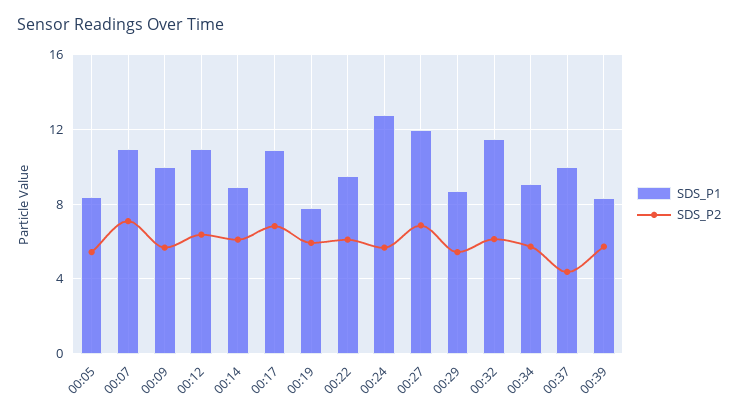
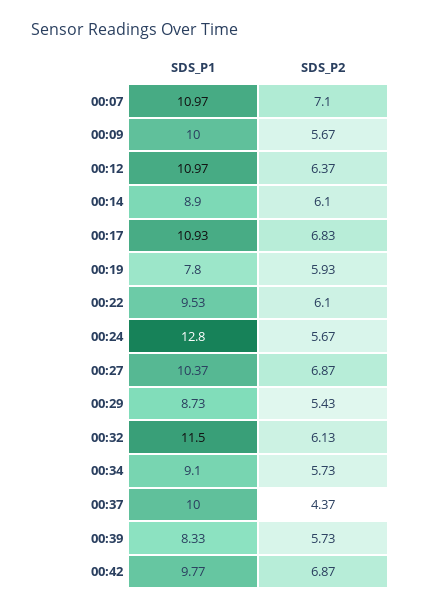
SDS_P1, 00:05: 8.5 -> none
SDS_P2, 00:05: 5.5 -> none
SDS_P1, 00:27: 12 -> 10.37
SDS_P1, 00:42: none -> 9.77
SDS_P2, 00:42: none -> 6.87

